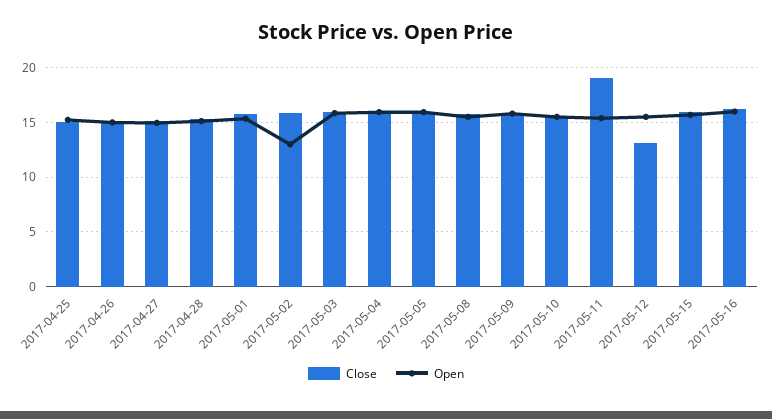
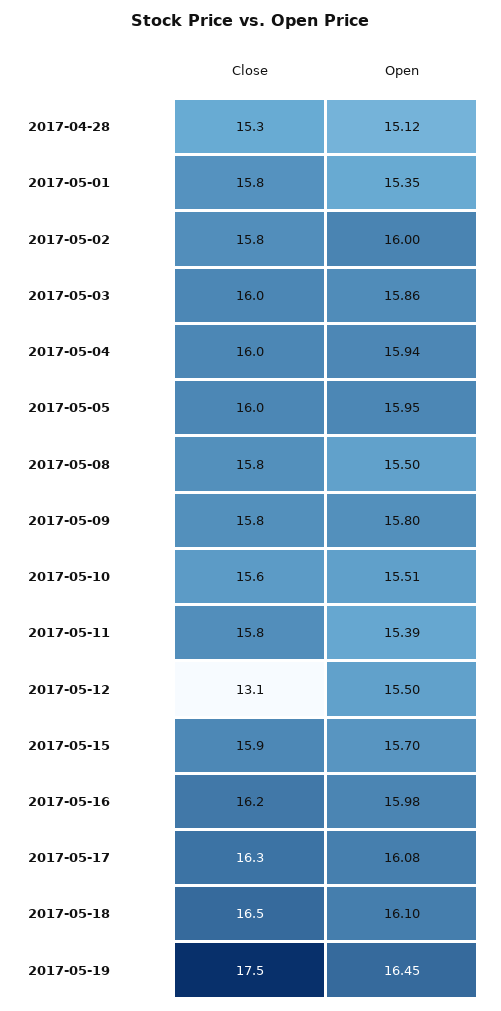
Close, 2017-04-25: 15 -> none
Open, 2017-04-25: 15 -> none
Close, 2017-04-26: 15 -> none
Open, 2017-04-26: 15 -> none
Close, 2017-04-27: 15 -> none
Open, 2017-04-27: 15 -> none
Open, 2017-05-02: 13 -> 16
Close, 2017-05-11: 19 -> 15.8
Close, 2017-05-17: none -> 16.3
Open, 2017-05-17: none -> 16.08
Close, 2017-05-18: none -> 16.5
Open, 2017-05-18: none -> 16.1
Close, 2017-05-19: none -> 17.5
Open, 2017-05-19: none -> 16.45

